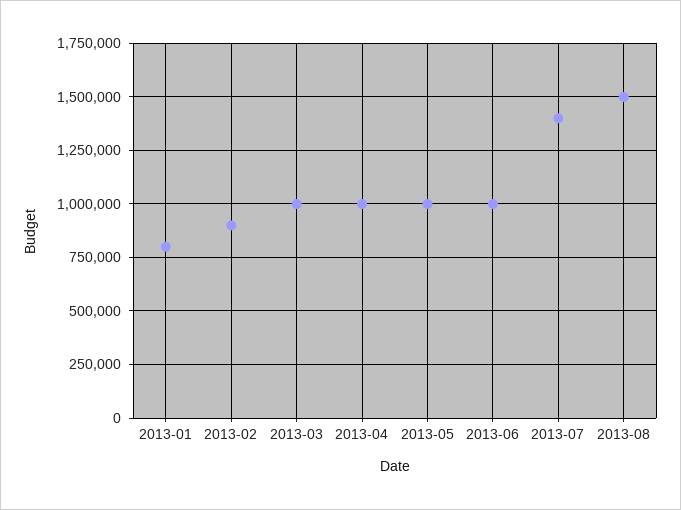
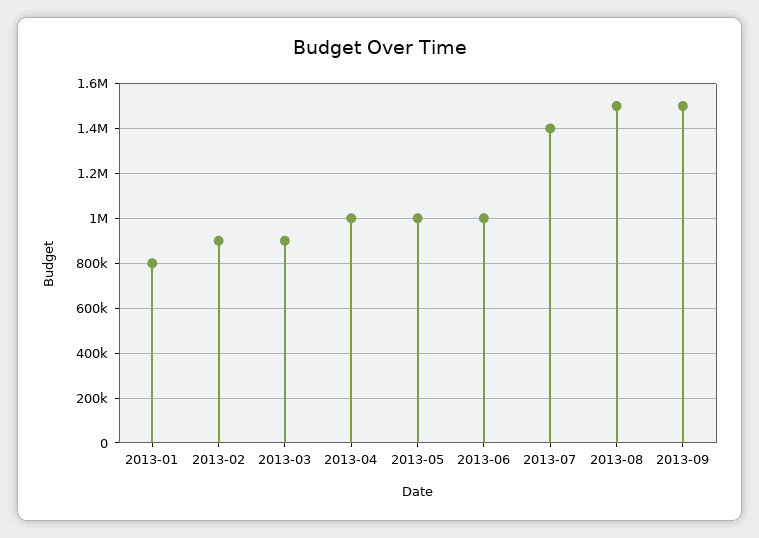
2013-03: 1000000 -> 900000
2013-09: none -> 1500000

